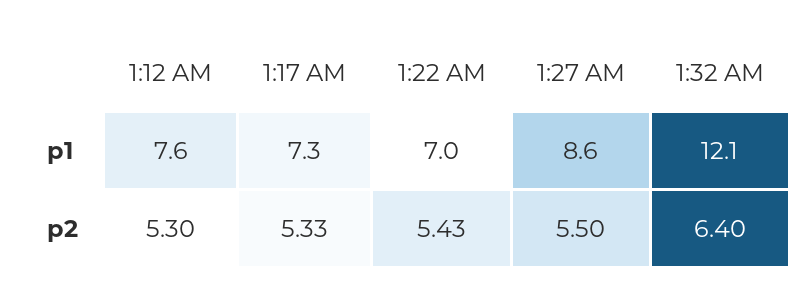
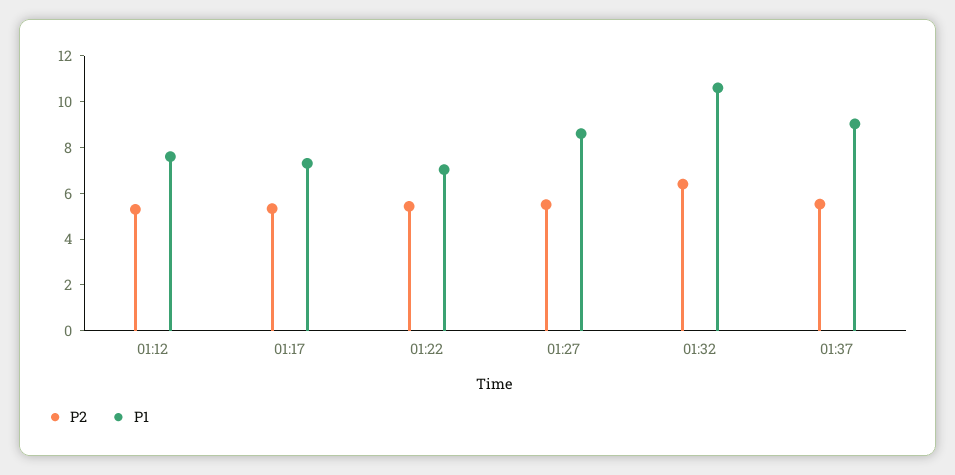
p1, 1:32 AM: 12.1 -> 10.5
p2, 01:37: none -> 5.5
p1, 01:37: none -> 9

